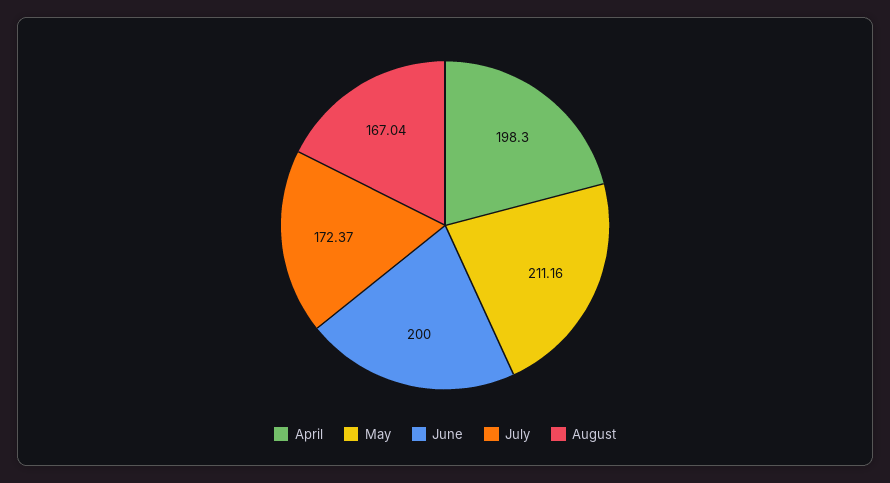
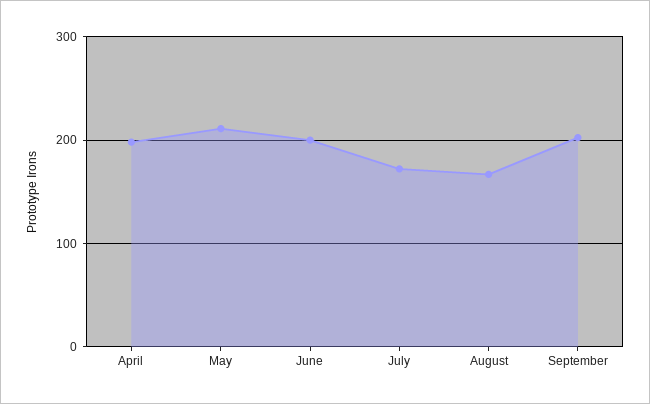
September: none -> 200

